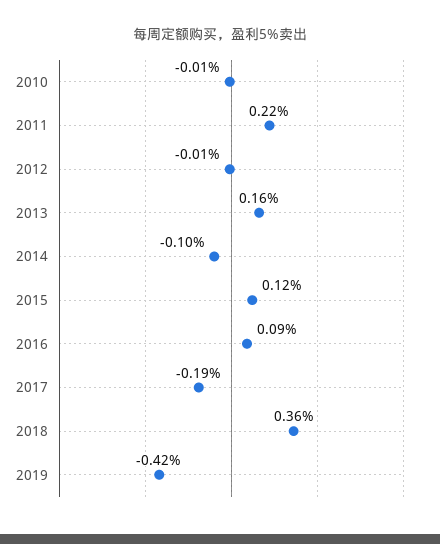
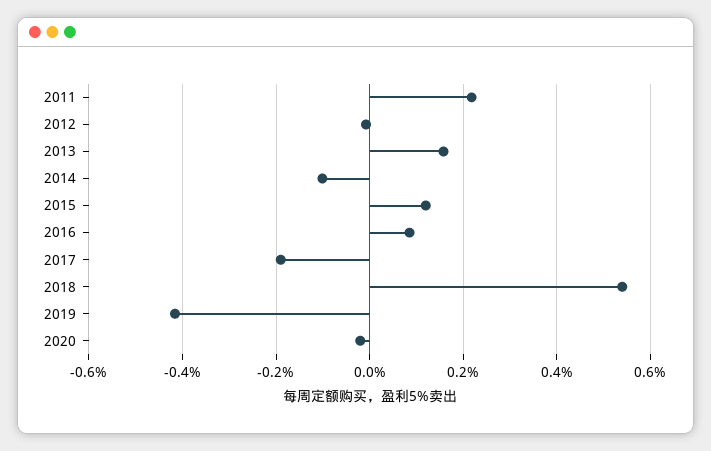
2010: -0.01 -> none
2018: 0.36 -> 0.54
2020: none -> -0.02

